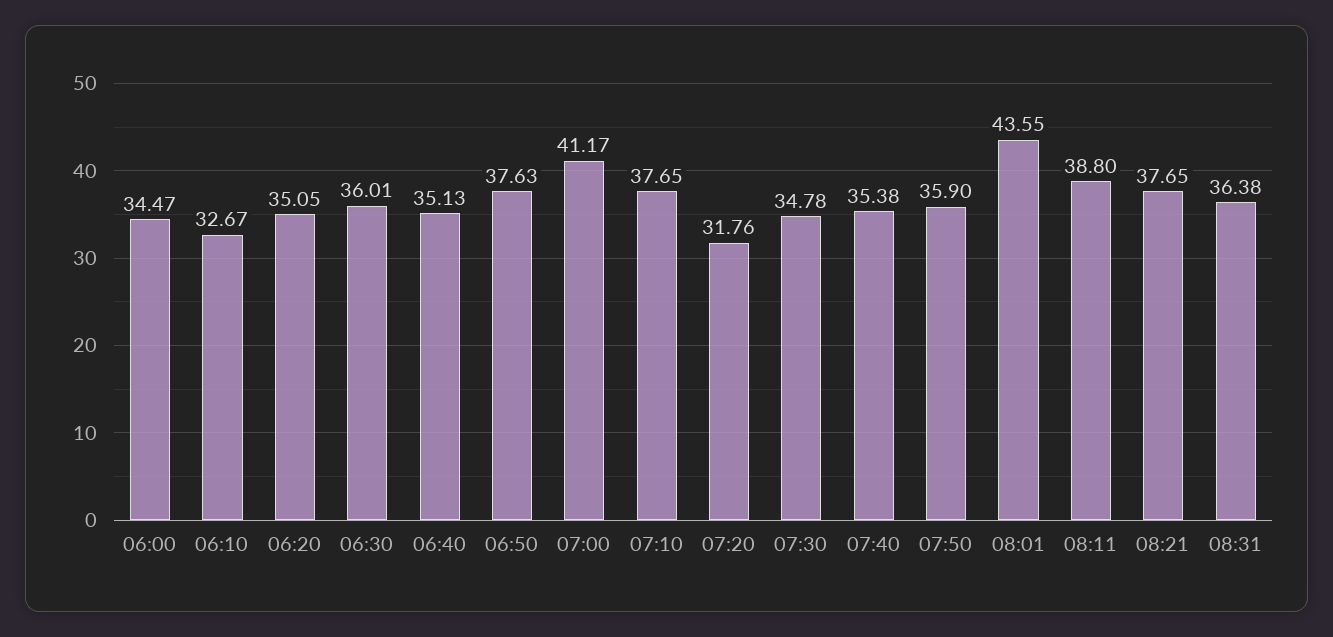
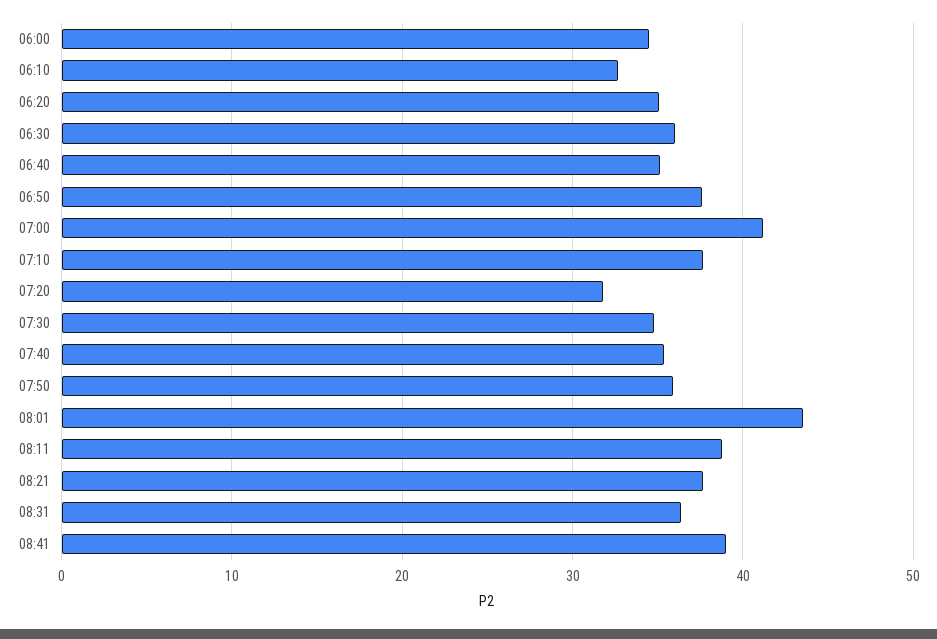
08:41: none -> 39

